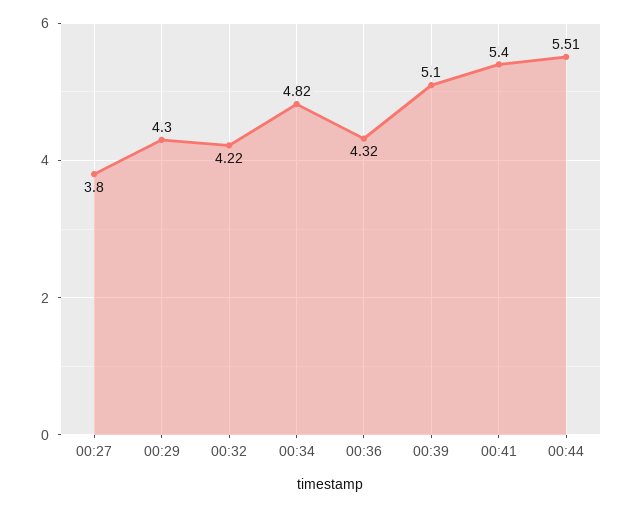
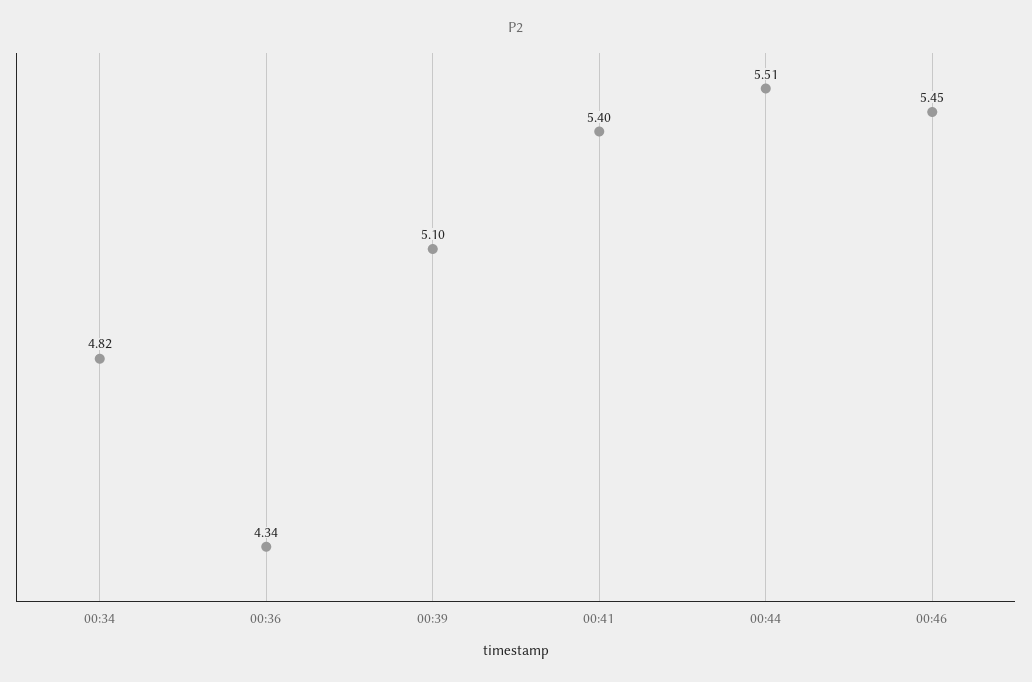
00:27: 3.8 -> none
00:29: 4.3 -> none
00:32: 4.22 -> none
00:36: 4.32 -> 4.34
00:46: none -> 5.45

